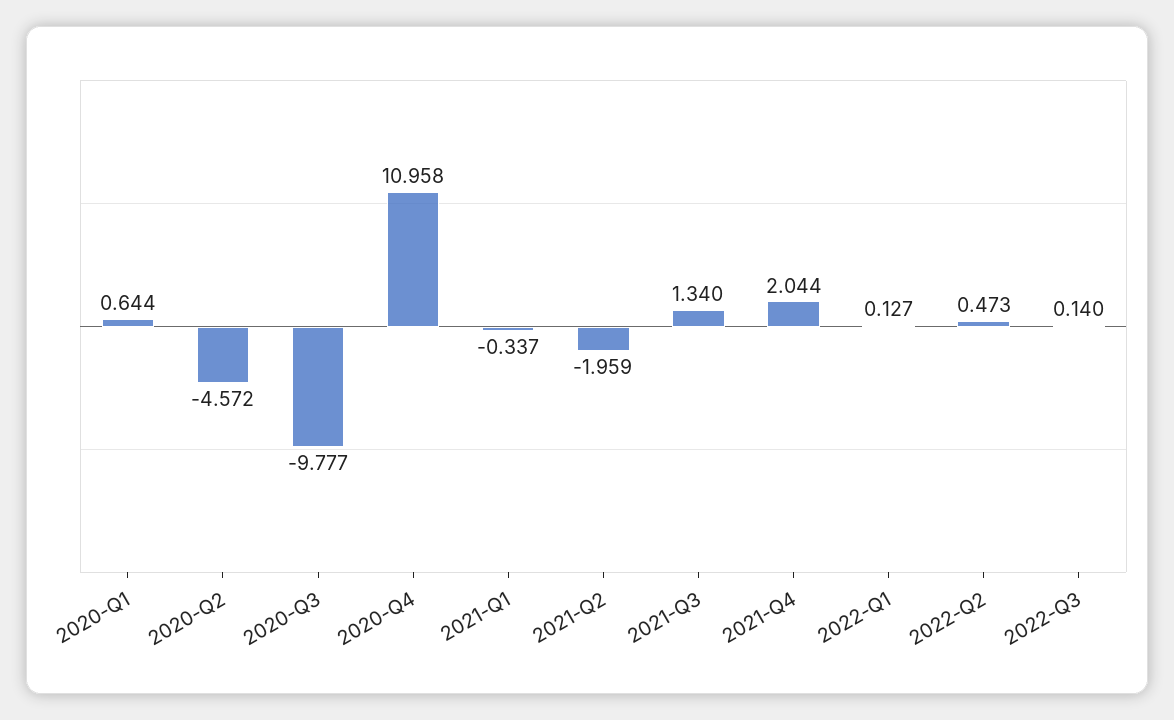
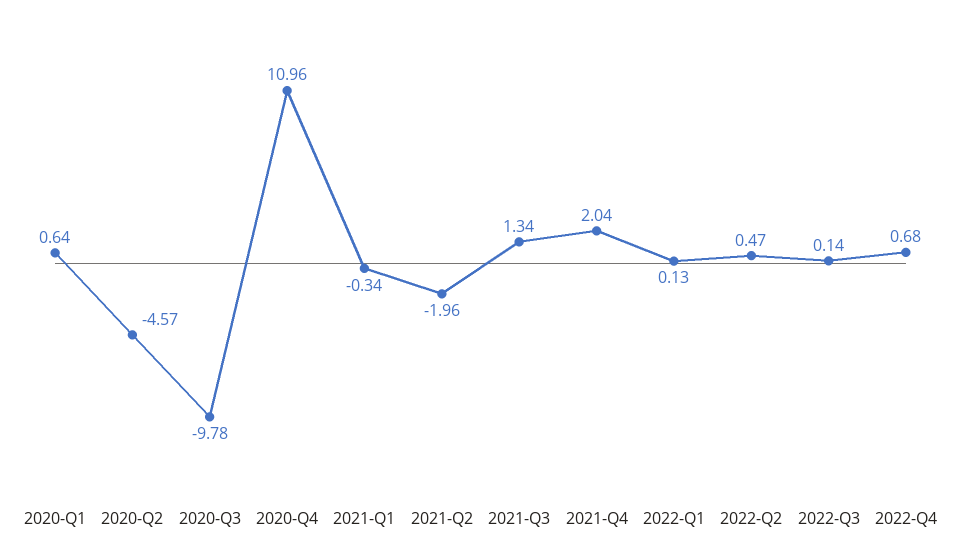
2022-Q4: none -> 0.68

